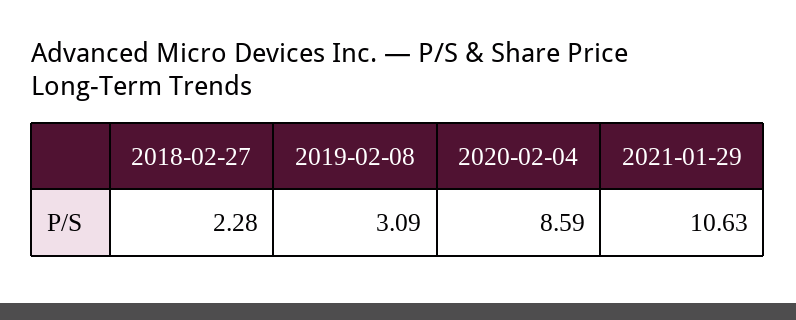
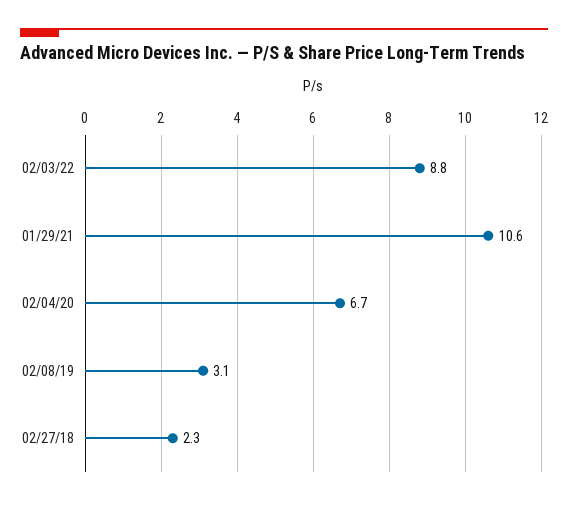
2020-02-04: 8.59 -> 6.7
02/03/22: none -> 8.8

